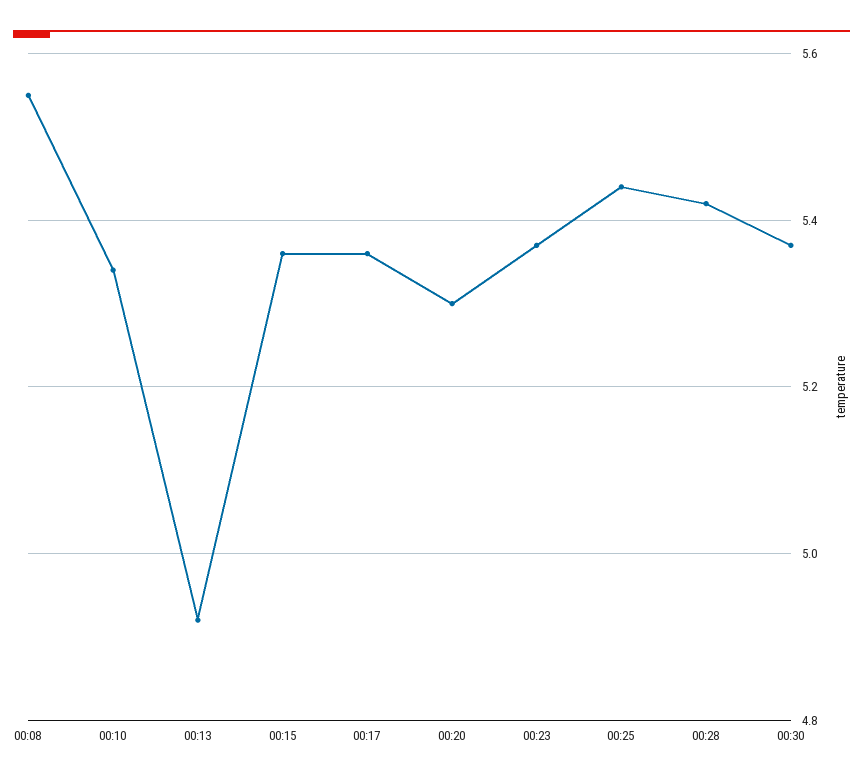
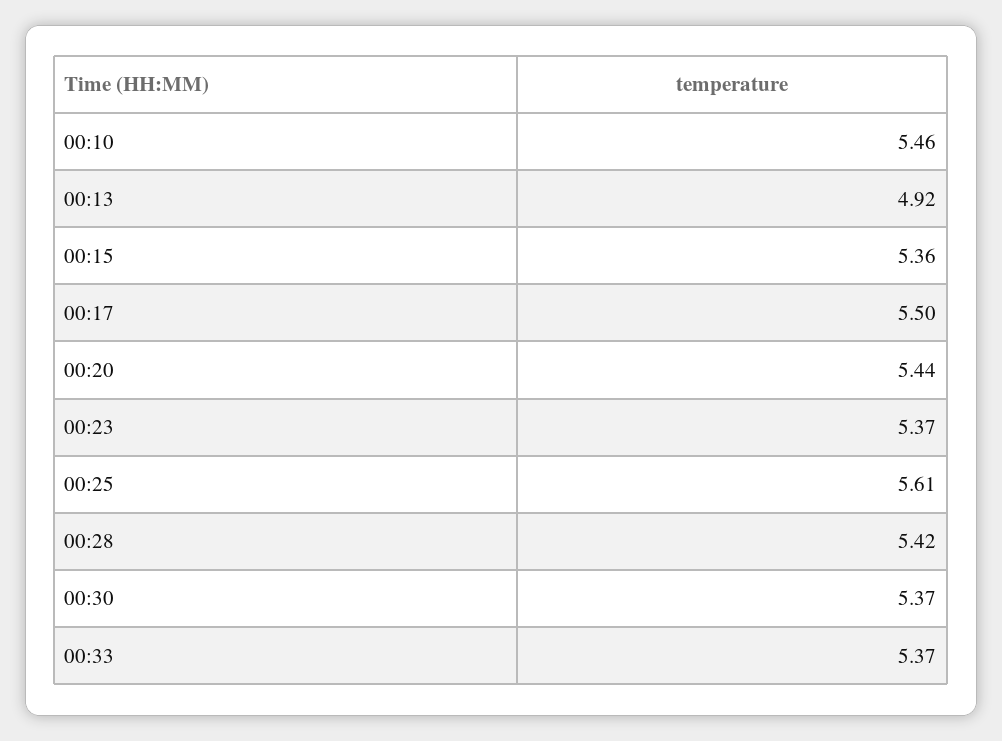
00:08: 5.55 -> none
00:10: 5.35 -> 5.46
00:17: 5.35 -> 5.5
00:20: 5.3 -> 5.44
00:25: 5.45 -> 5.61
00:33: none -> 5.37

